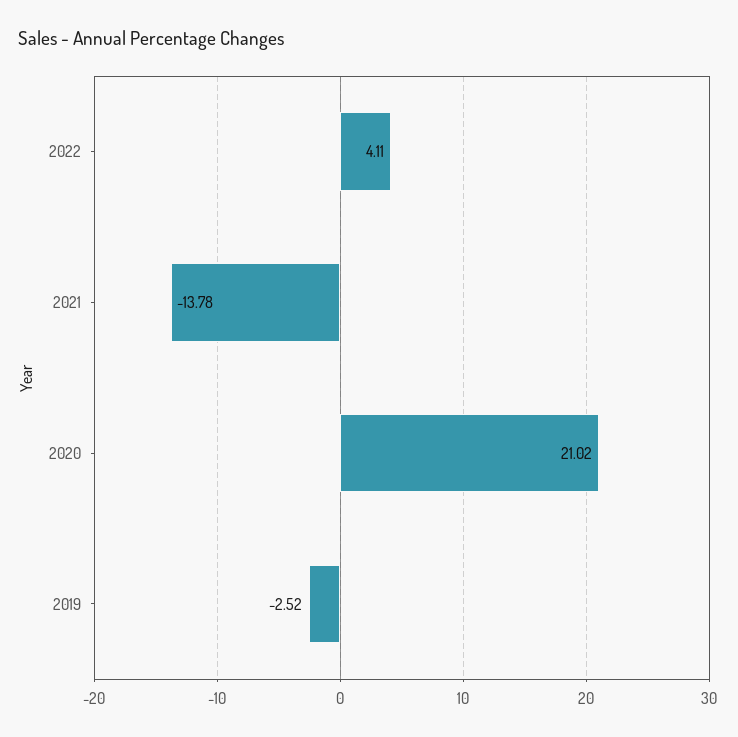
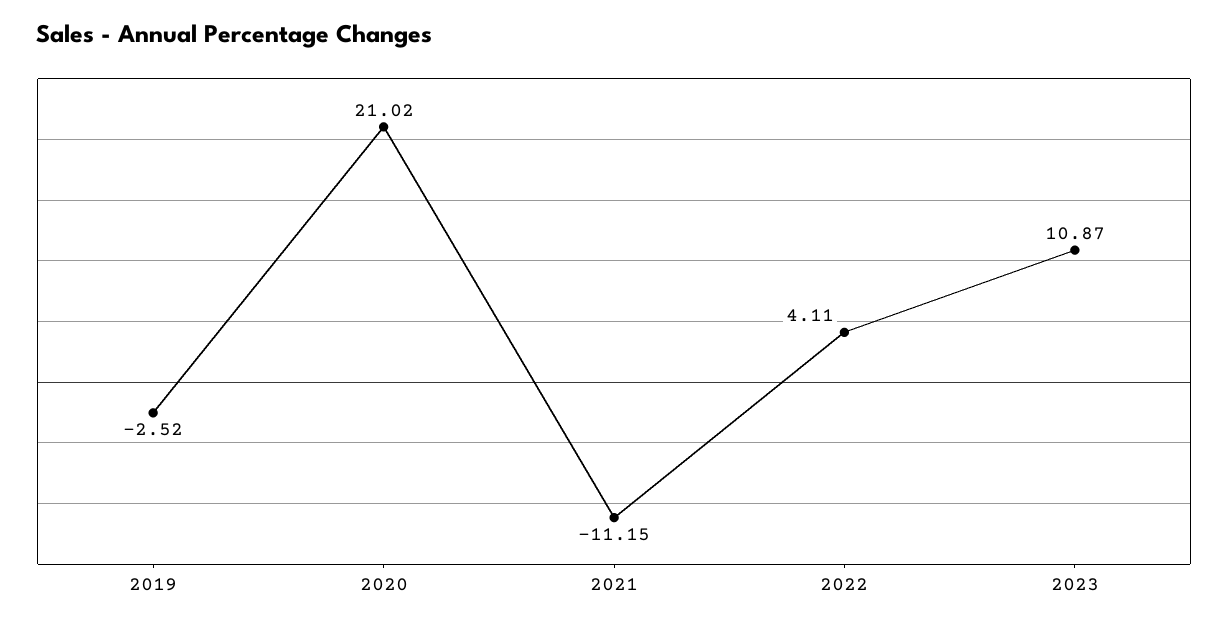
2021: -13.78 -> -11.15
2023: none -> 10.87

